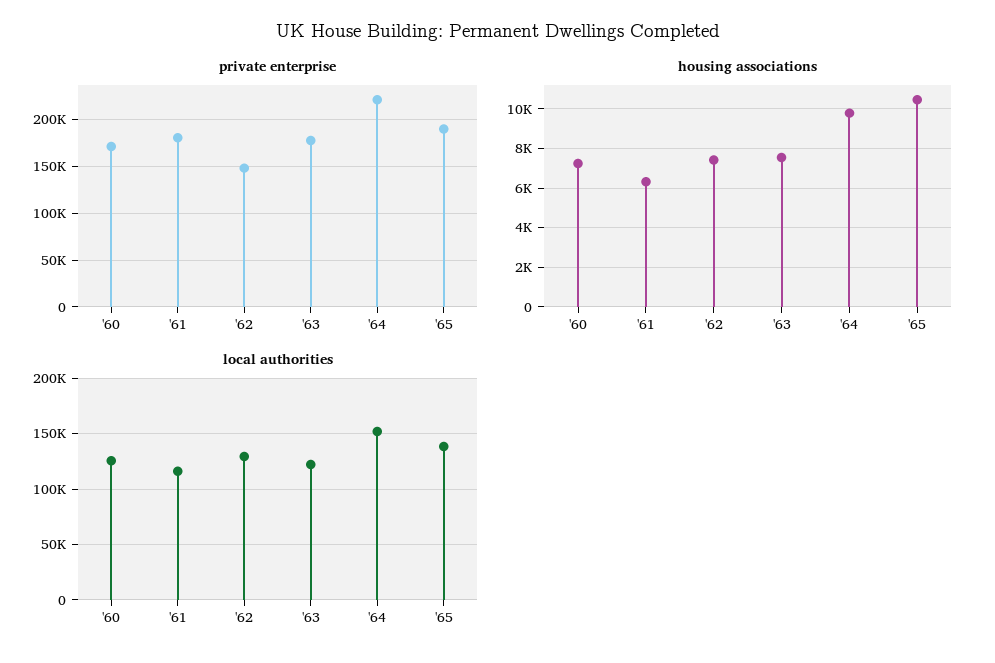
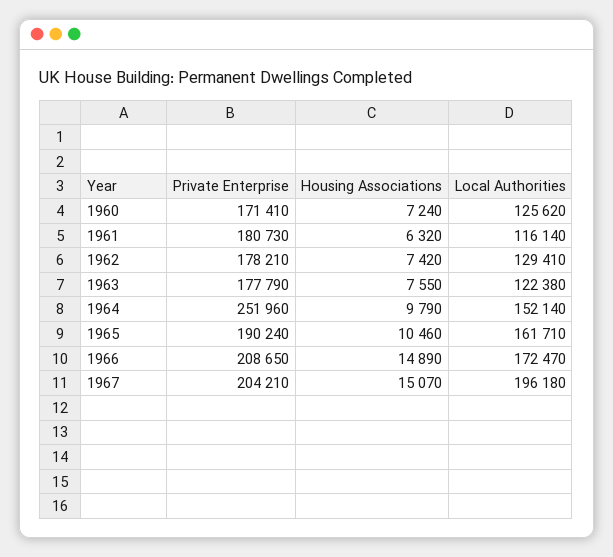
private enterprise, '62: 150000 -> 178210
private enterprise, '64: 220000 -> 251960
local authorities, '65: 140000 -> 161710
private enterprise, 1966: none -> 208650
housing associations, 1966: none -> 14890
local authorities, 1966: none -> 172470
private enterprise, 1967: none -> 204210
housing associations, 1967: none -> 15070
local authorities, 1967: none -> 196180

